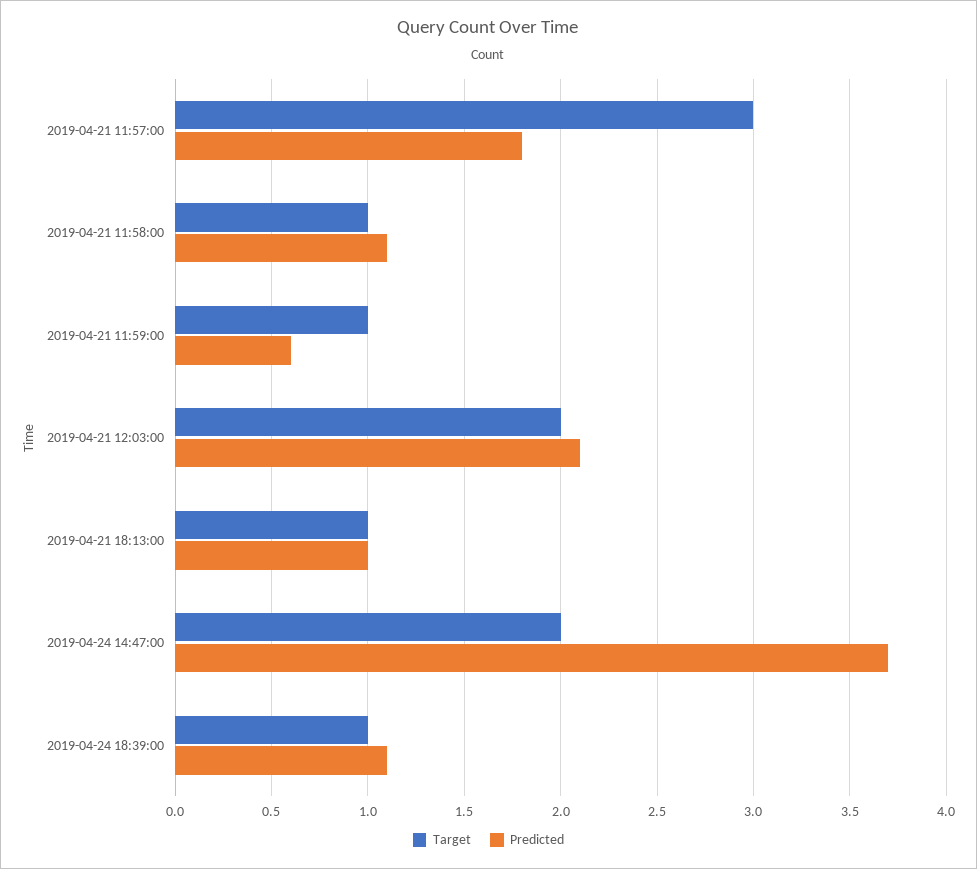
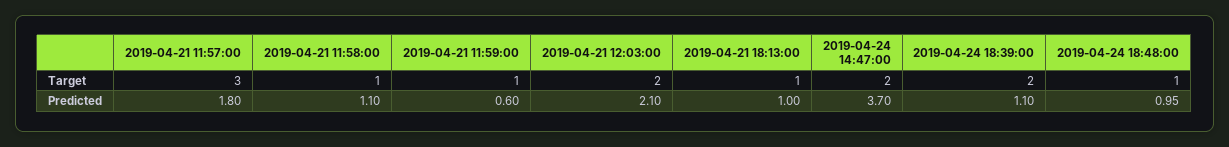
Target, 2019-04-24 18:39:00: 1 -> 2
Target, 2019-04-24 18:48:00: none -> 1
Predicted, 2019-04-24 18:48:00: none -> 0.95

